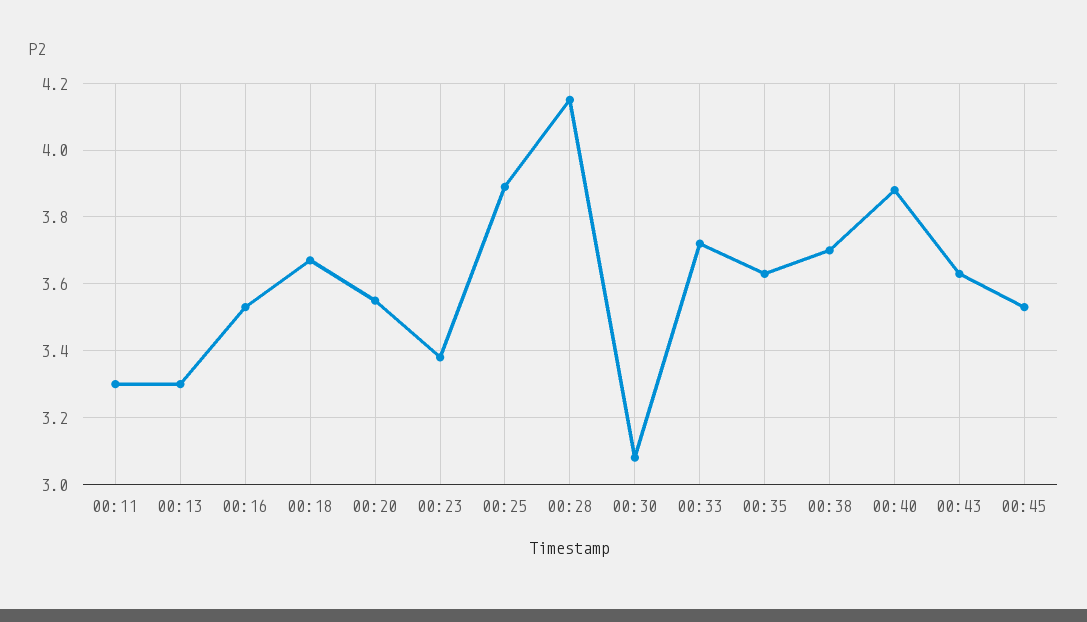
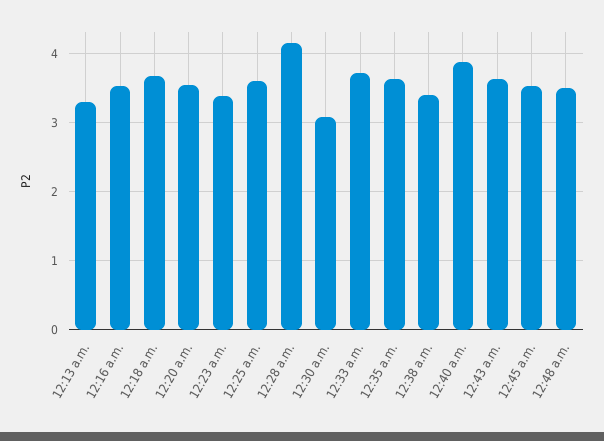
00:11: 3.3 -> none
00:25: 3.9 -> 3.6
00:38: 3.7 -> 3.4
12:48 a.m.: none -> 3.5

